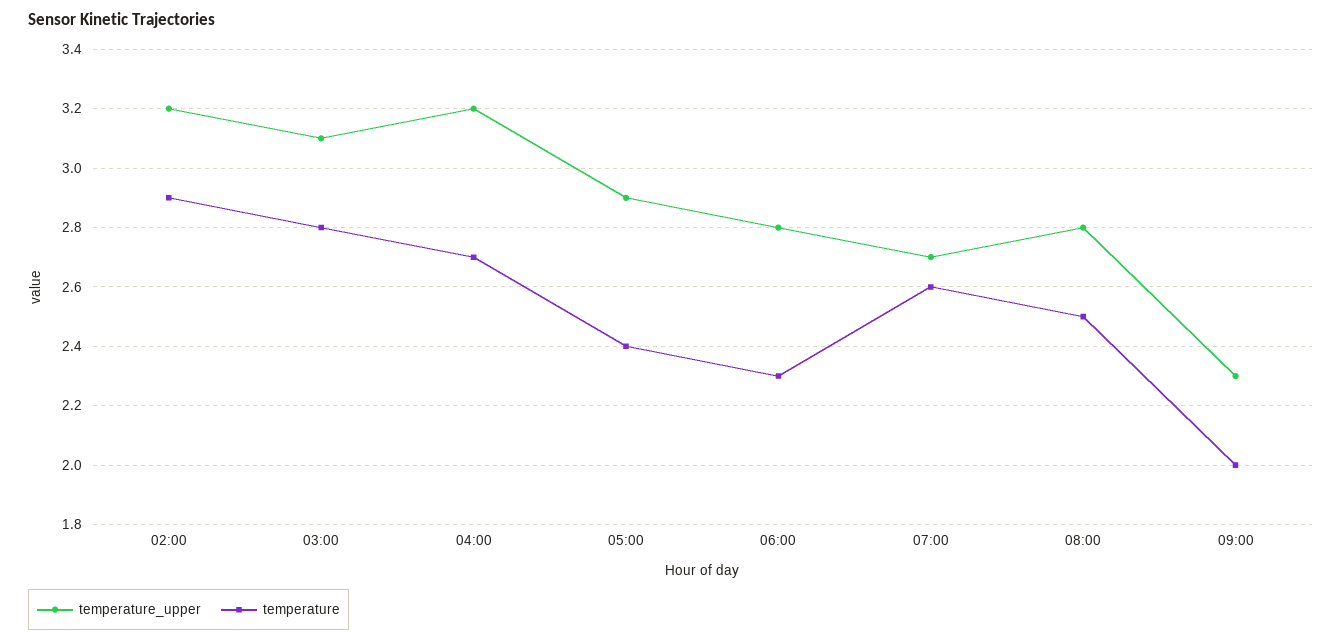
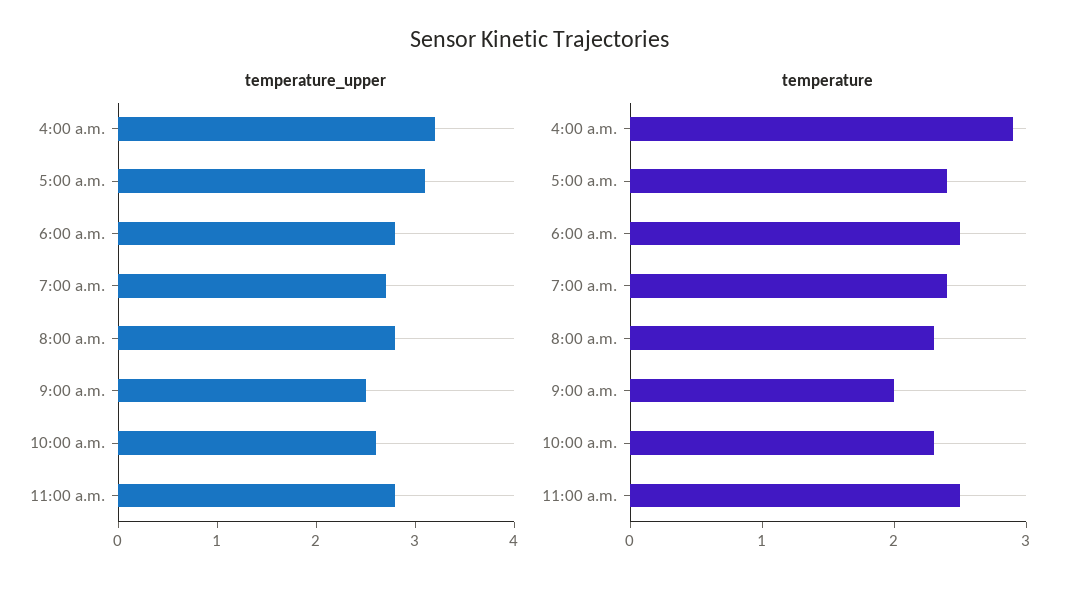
temperature_upper, 02:00: 3.2 -> none
temperature, 02:00: 2.9 -> none
temperature_upper, 03:00: 3.1 -> none
temperature, 03:00: 2.8 -> none
temperature, 04:00: 2.7 -> 2.9
temperature_upper, 05:00: 2.9 -> 3.1
temperature, 06:00: 2.3 -> 2.5
temperature, 07:00: 2.6 -> 2.4
temperature, 08:00: 2.5 -> 2.3
temperature_upper, 09:00: 2.3 -> 2.5
temperature_upper, 10:00 a.m.: none -> 2.6
temperature_upper, 11:00 a.m.: none -> 2.8
temperature, 10:00 a.m.: none -> 2.3
temperature, 11:00 a.m.: none -> 2.5

